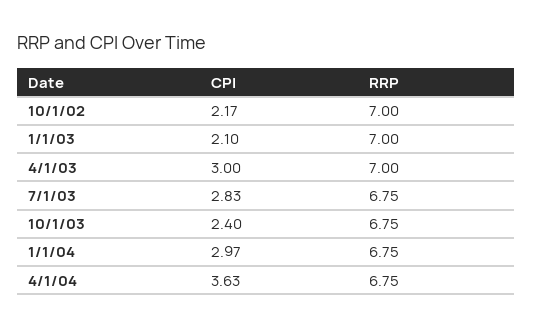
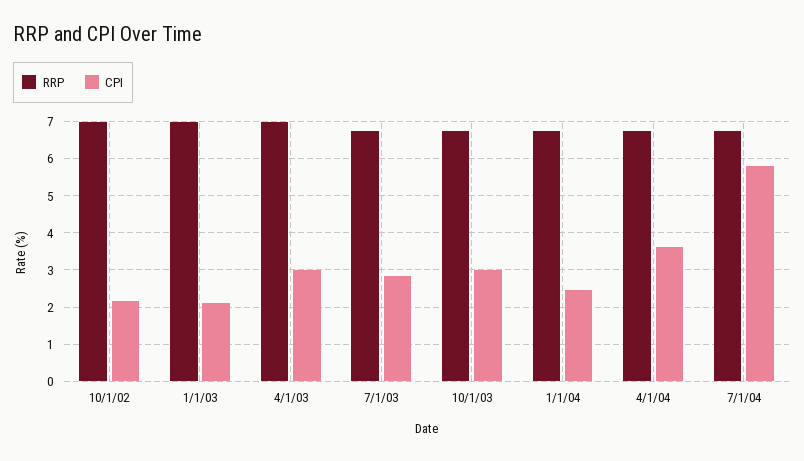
CPI, 10/1/03: 2.4 -> 3
CPI, 1/1/04: 2.97 -> 2.4
RRP, 7/1/04: none -> 6.8
CPI, 7/1/04: none -> 5.8

